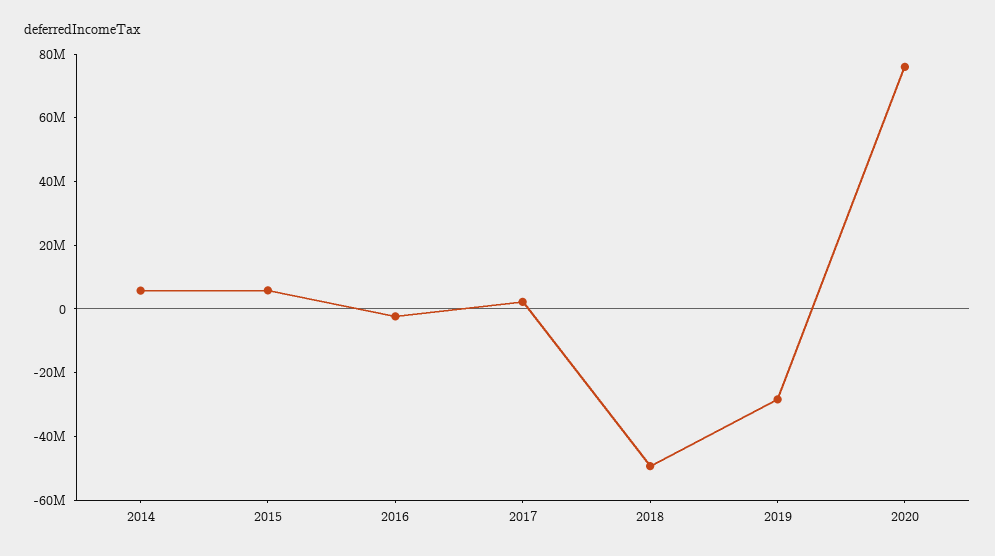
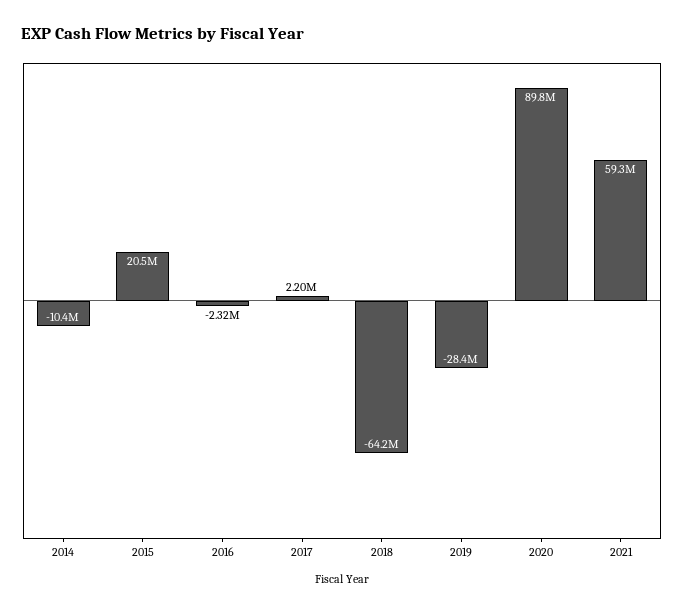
2014: 5000000 -> -10400000
2015: 5000000 -> 20500000
2018: -50000000 -> -64200000
2020: 75000000 -> 89800000
2021: none -> 59300000

